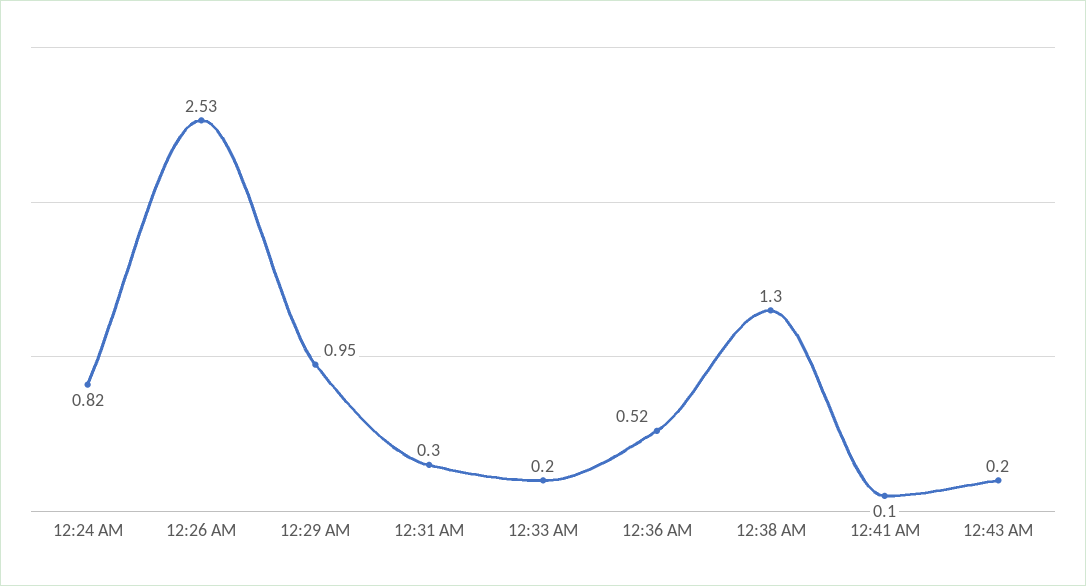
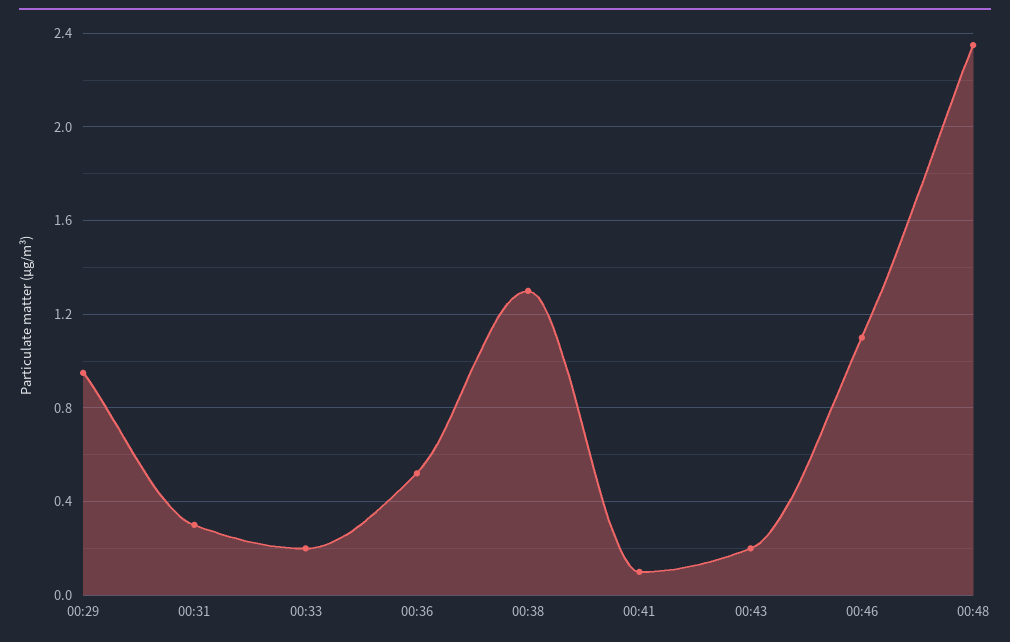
12:24 AM: 0.82 -> none
12:26 AM: 2.53 -> none
00:46: none -> 1.1
00:48: none -> 2.35

